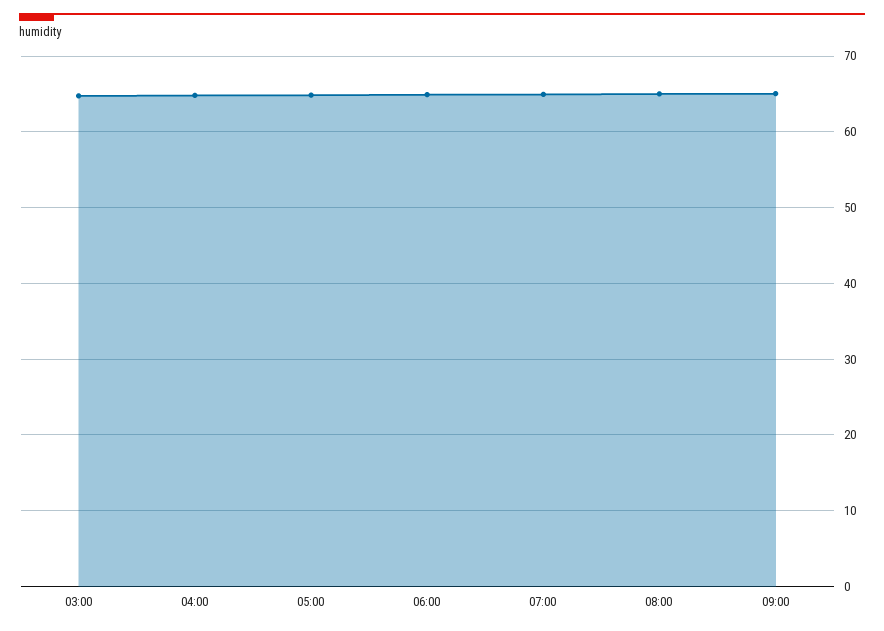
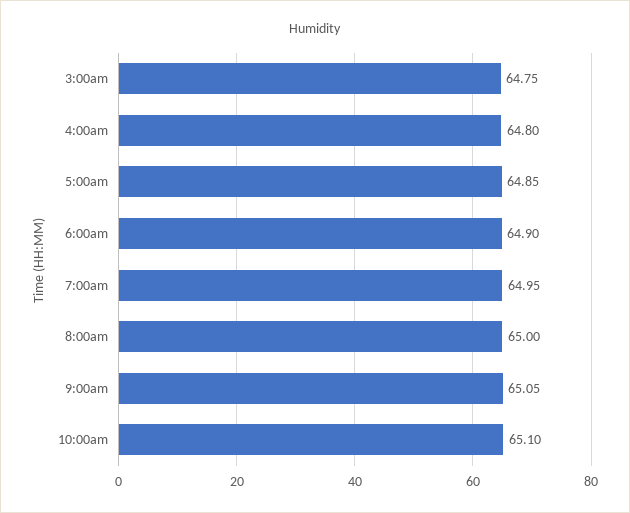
10:00am: none -> 65.1

